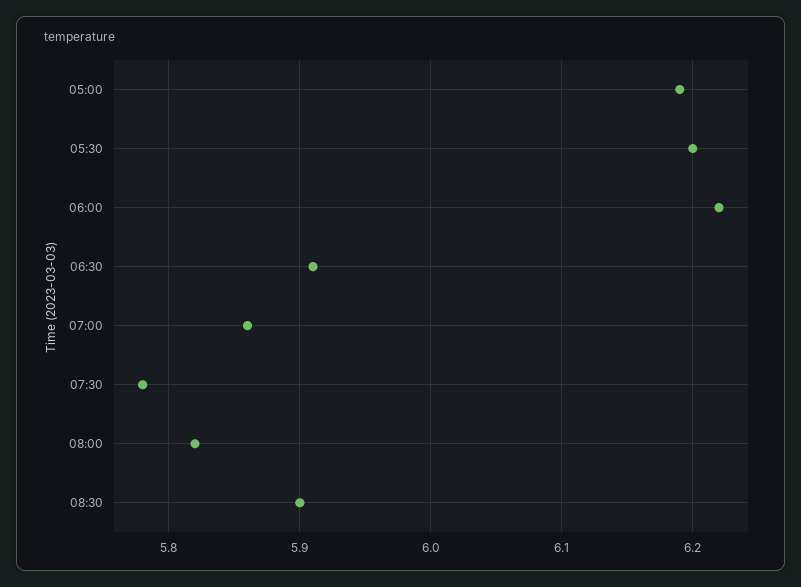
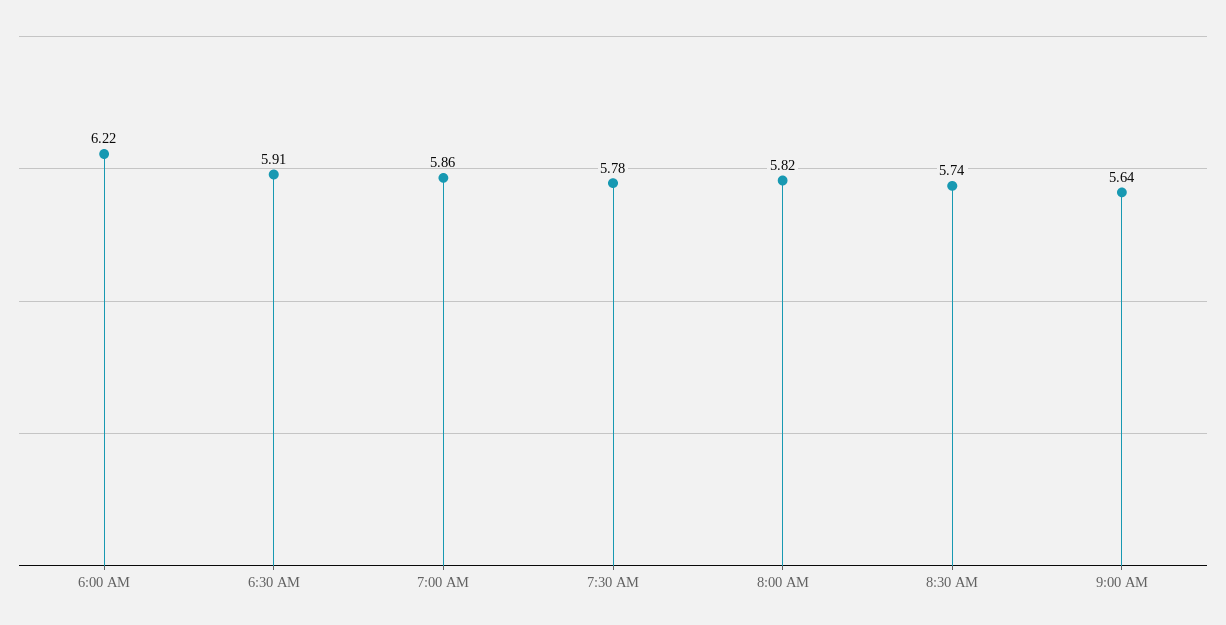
05:00: 6.19 -> none
05:30: 6.2 -> none
08:30: 5.9 -> 5.74
9:00 AM: none -> 5.64

